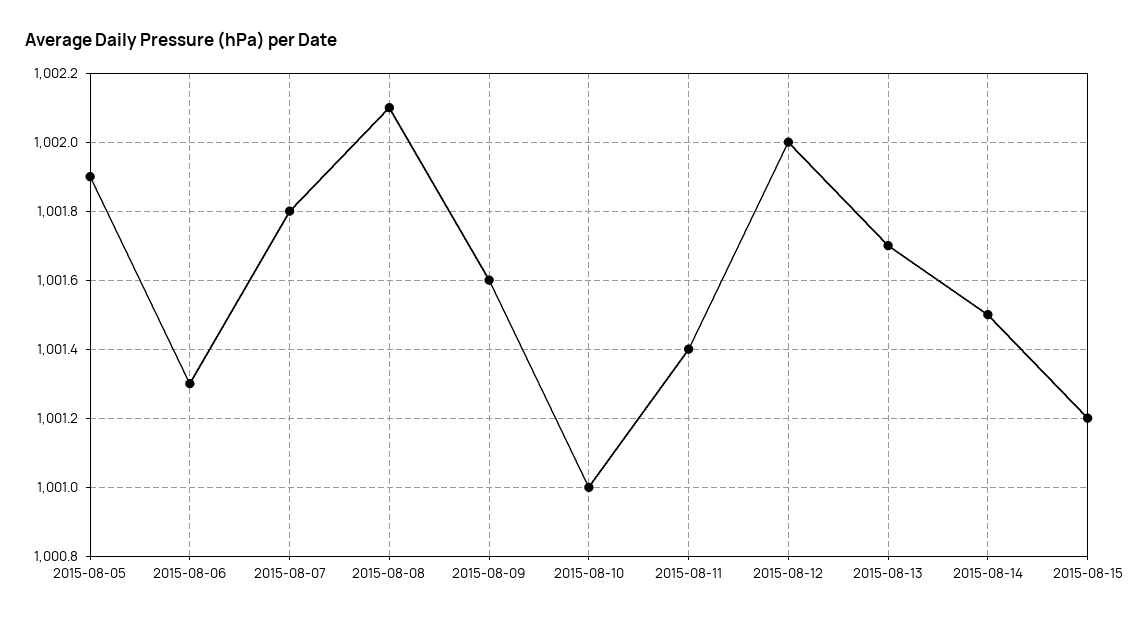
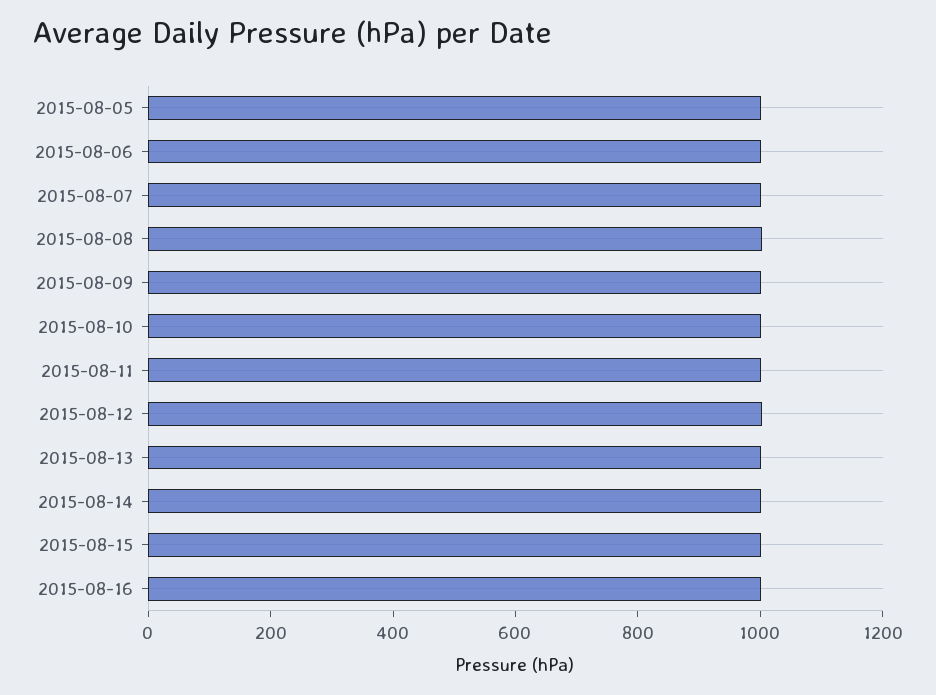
2015-08-16: none -> 1000

